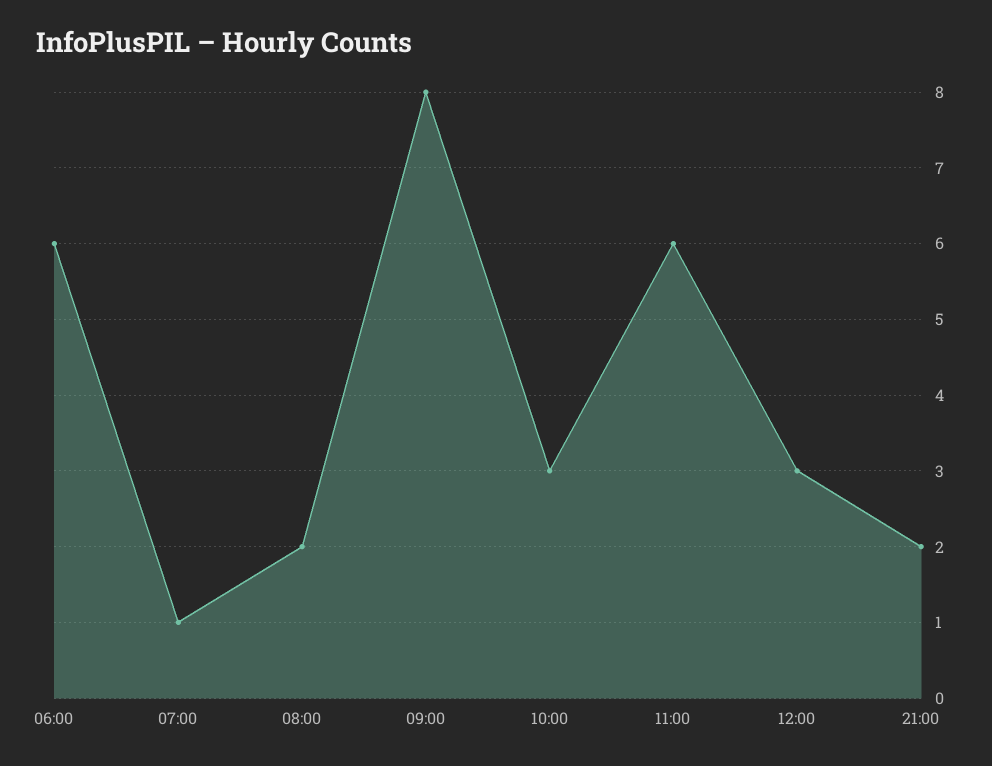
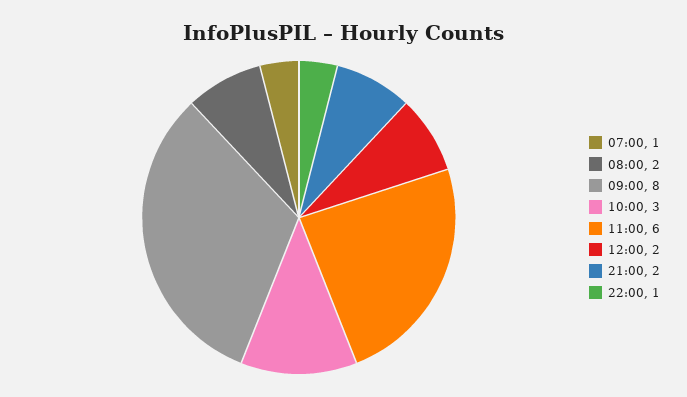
06:00: 6 -> none
12:00: 3 -> 2
22:00: none -> 1

